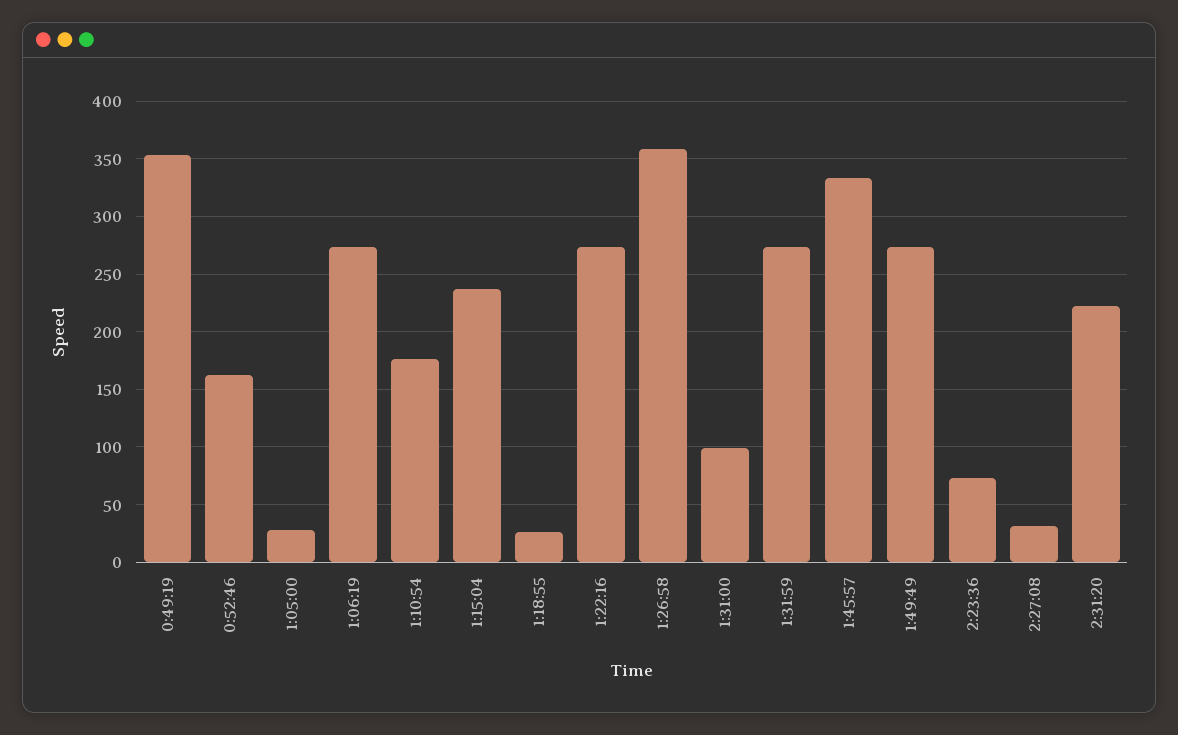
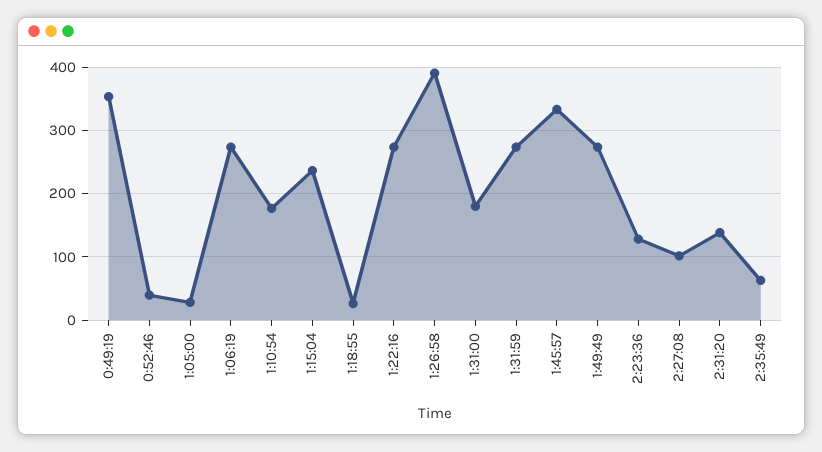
0:52:46: 160 -> 40
1:26:58: 360 -> 390
1:31:00: 100 -> 180
2:23:36: 70 -> 130
2:27:08: 30 -> 100
2:31:20: 220 -> 140
2:35:49: none -> 60

